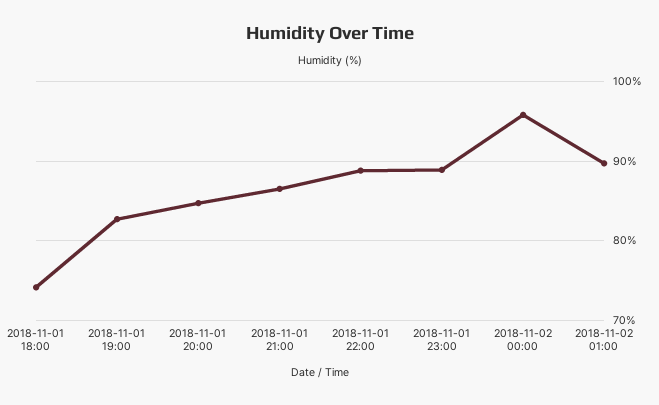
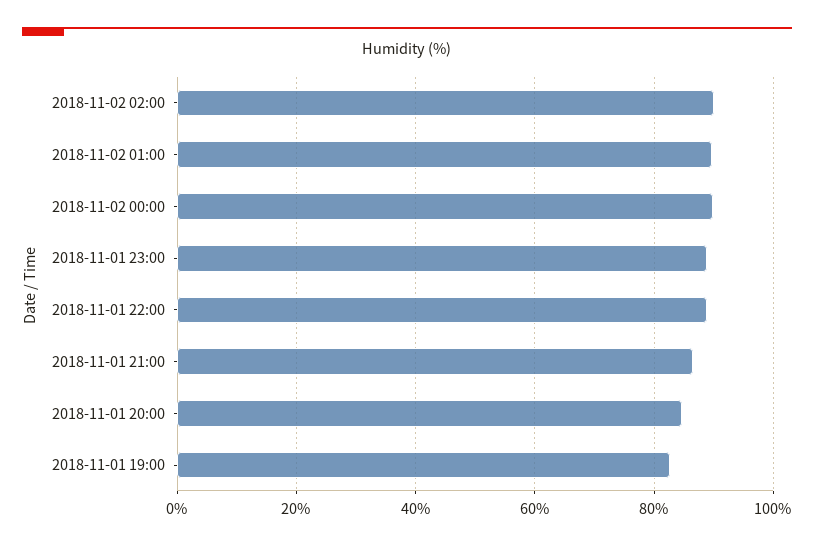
2018-11-01 18:00: 74 -> none
2018-11-02 00:00: 96 -> 90
2018-11-02 02:00: none -> 90

